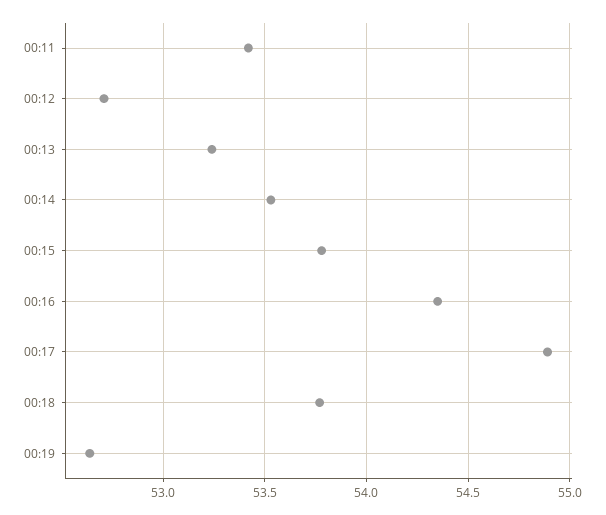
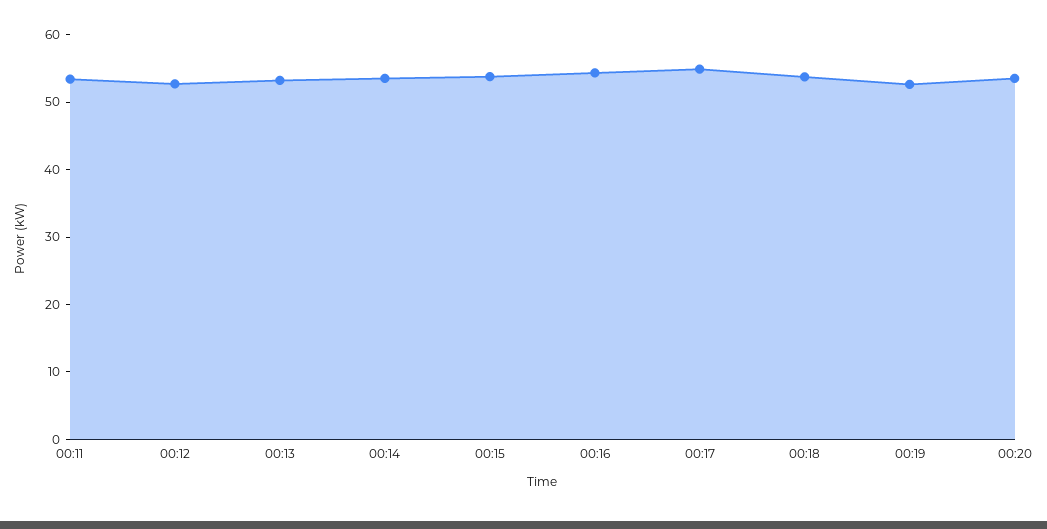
00:20: none -> 54

